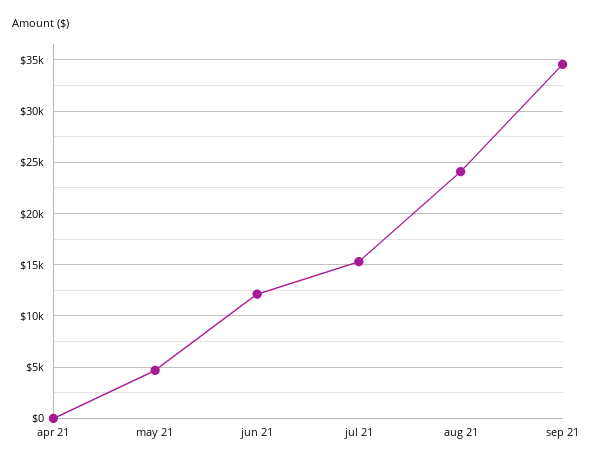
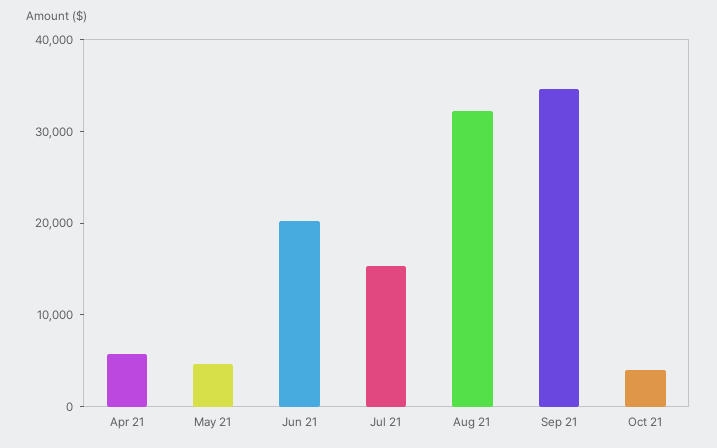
apr 21: 0 -> 6000
jun 21: 12000 -> 20000
aug 21: 24000 -> 32000
Oct 21: none -> 4000

